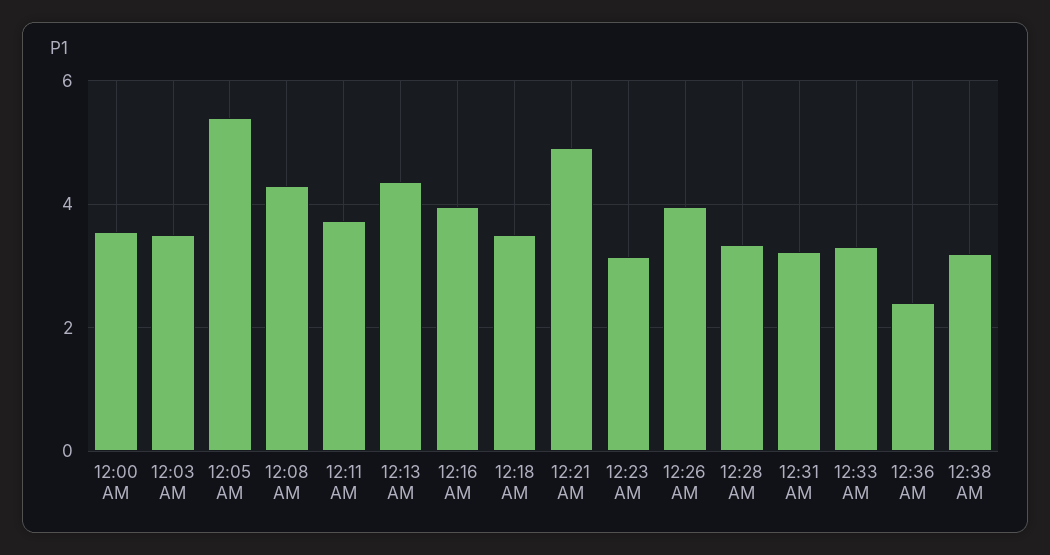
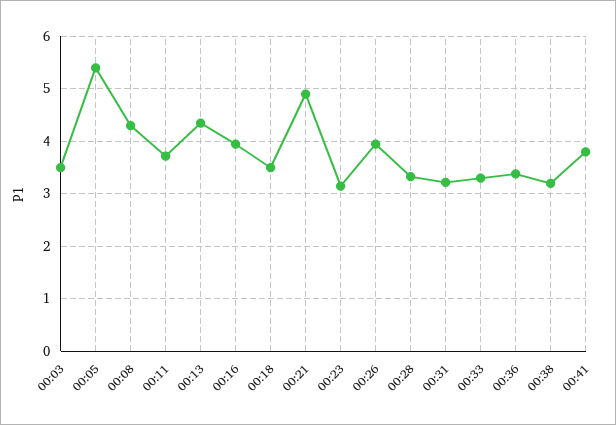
12:00 AM: 3.6 -> none
12:36 AM: 2.4 -> 3.4
00:41: none -> 3.8

